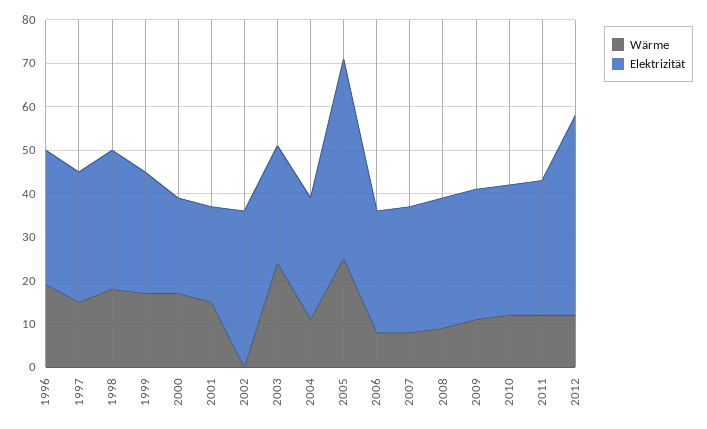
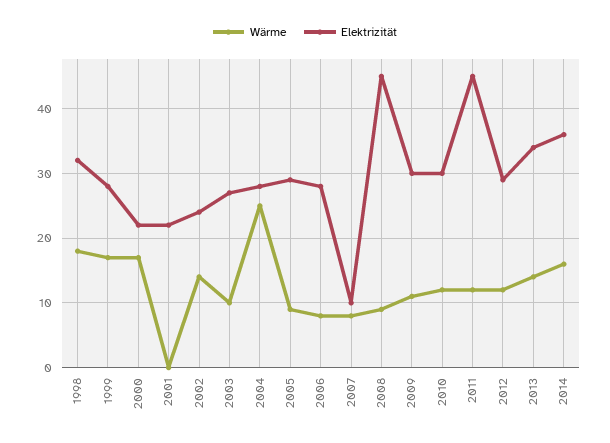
Wärme, 1996: 20 -> none
Elektrizität, 1996: 30 -> none
Wärme, 1997: 15 -> none
Elektrizität, 1997: 30 -> none
Wärme, 2001: 15 -> 0
Wärme, 2002: 0 -> 14
Elektrizität, 2002: 35 -> 24
Wärme, 2003: 25 -> 10
Wärme, 2004: 10 -> 25
Wärme, 2005: 25 -> 9
Elektrizität, 2005: 45 -> 29
Elektrizität, 2007: 30 -> 10
Elektrizität, 2008: 30 -> 45
Elektrizität, 2011: 30 -> 45
Elektrizität, 2012: 45 -> 29
Wärme, 2013: none -> 14
Elektrizität, 2013: none -> 34
Wärme, 2014: none -> 16
Elektrizität, 2014: none -> 36

